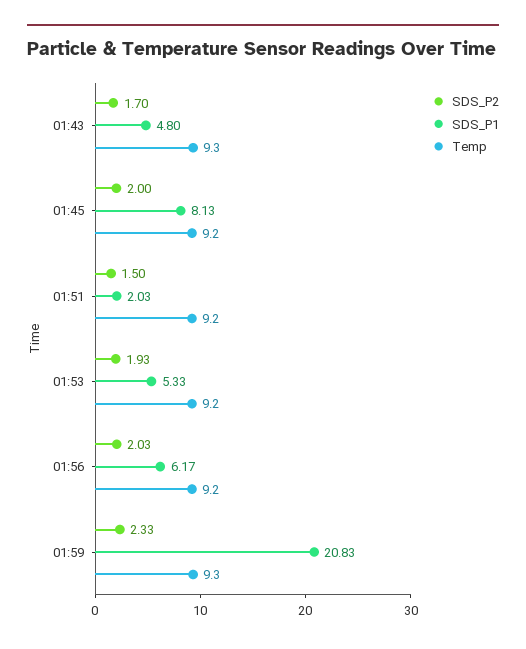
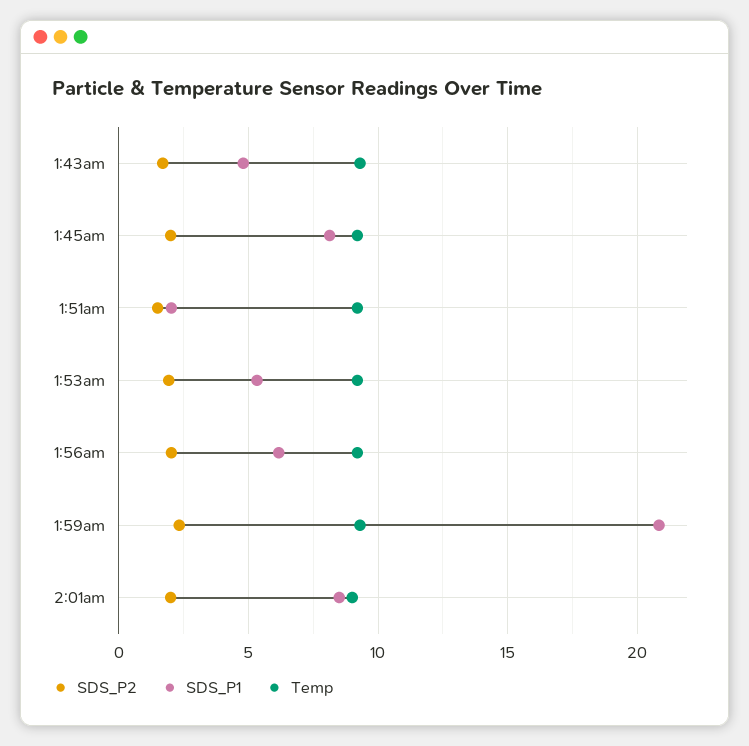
SDS_P2, 2:01am: none -> 2
SDS_P1, 2:01am: none -> 8.5
Temp, 2:01am: none -> 9

